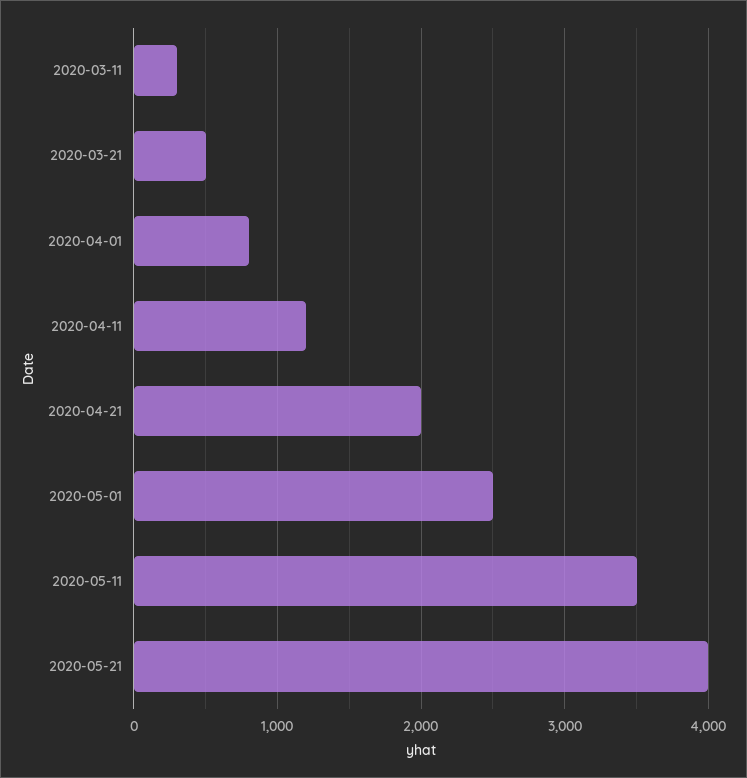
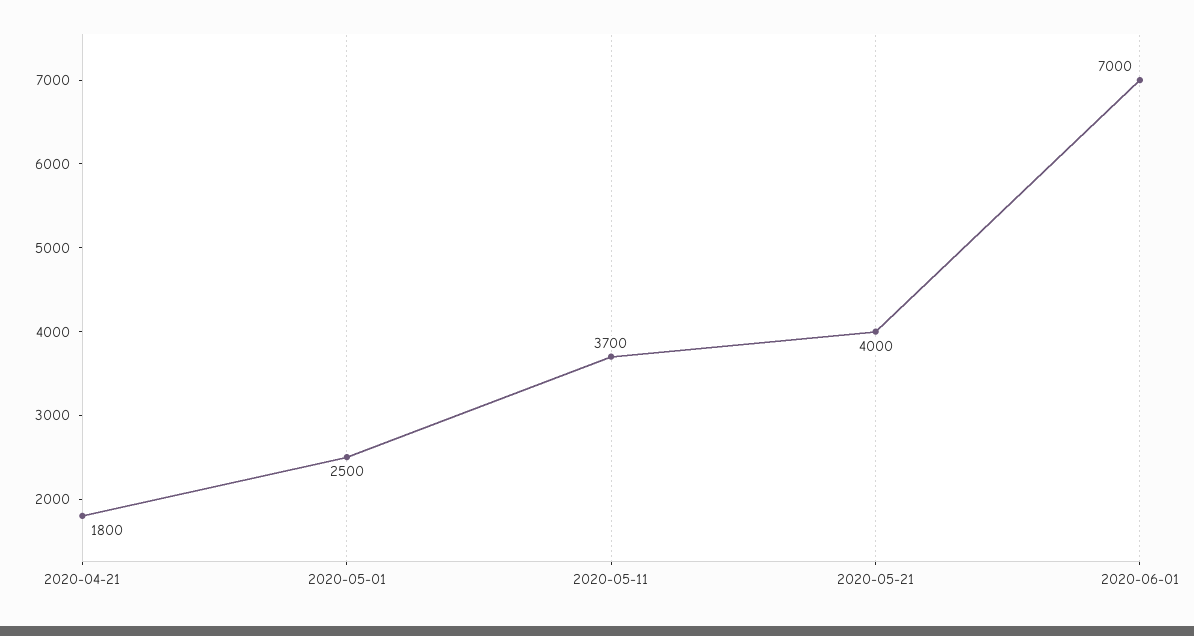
2020-03-11: 300 -> none
2020-03-21: 500 -> none
2020-04-01: 800 -> none
2020-04-11: 1200 -> none
2020-04-21: 2000 -> 1800
2020-05-11: 3500 -> 3700
2020-06-01: none -> 7000

